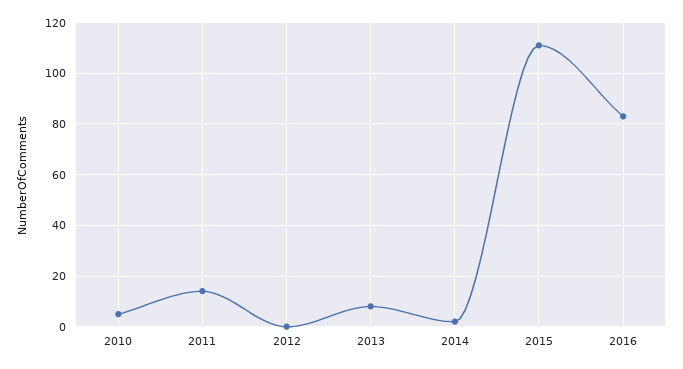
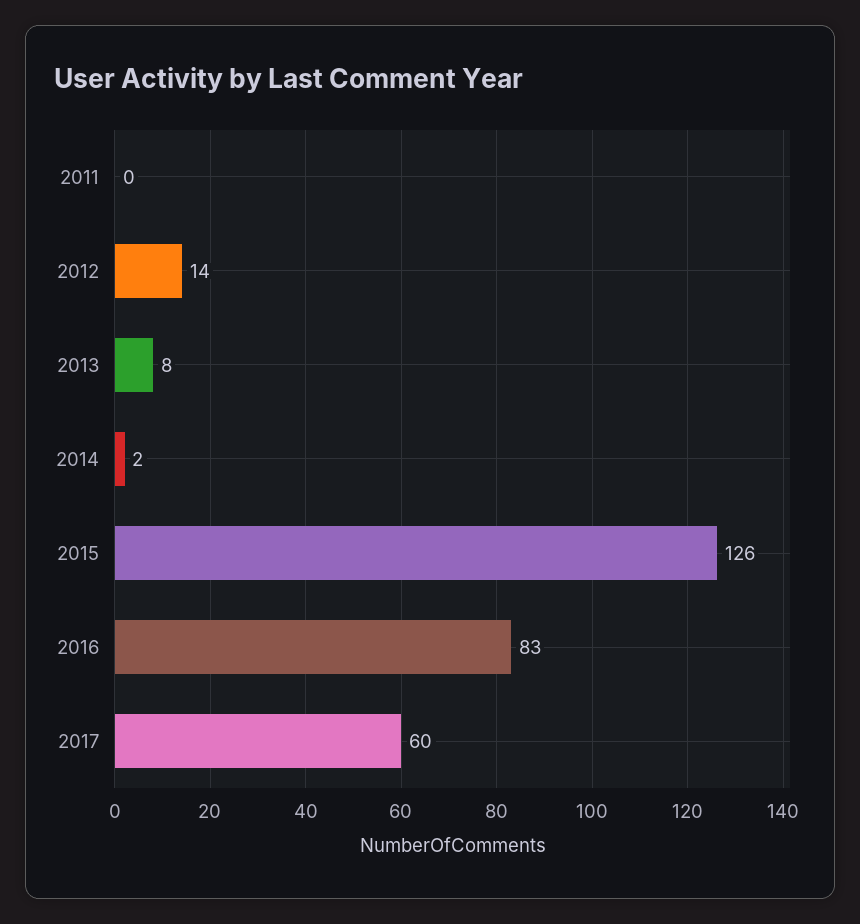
2010: 5 -> none
2011: 15 -> 0
2012: 0 -> 14
2015: 110 -> 126
2017: none -> 60

